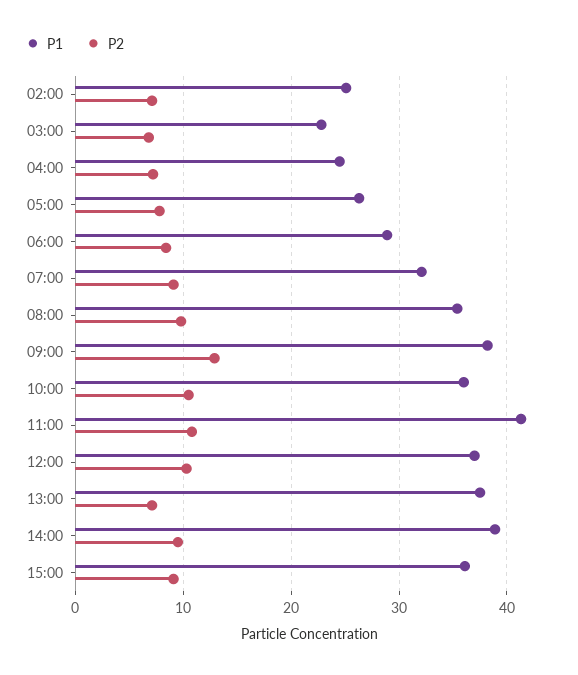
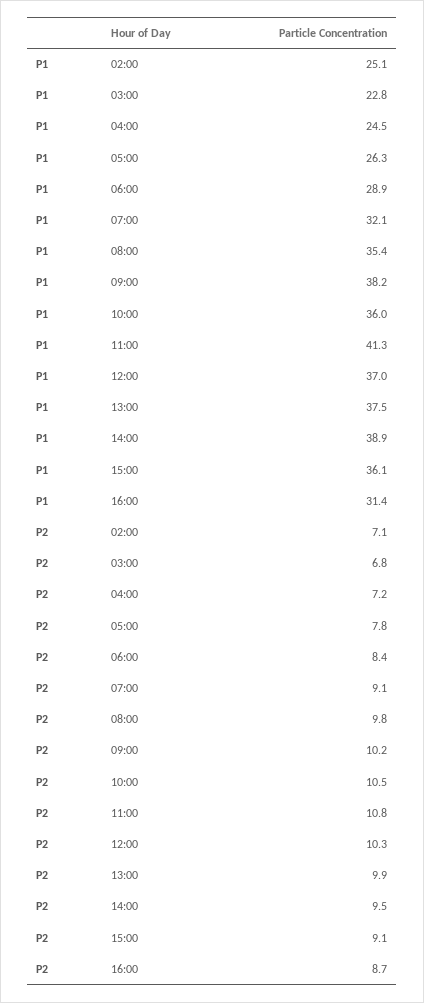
P2, 09:00: 13 -> 10.2
P2, 13:00: 7 -> 9.9
P1, 16:00: none -> 31.4
P2, 16:00: none -> 8.7

